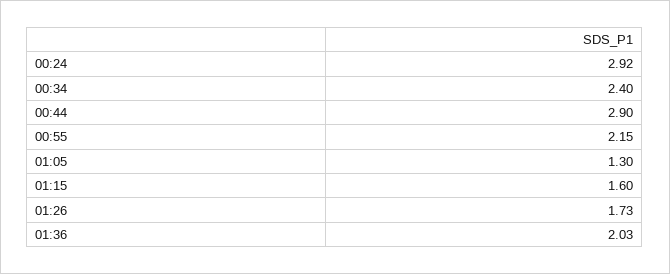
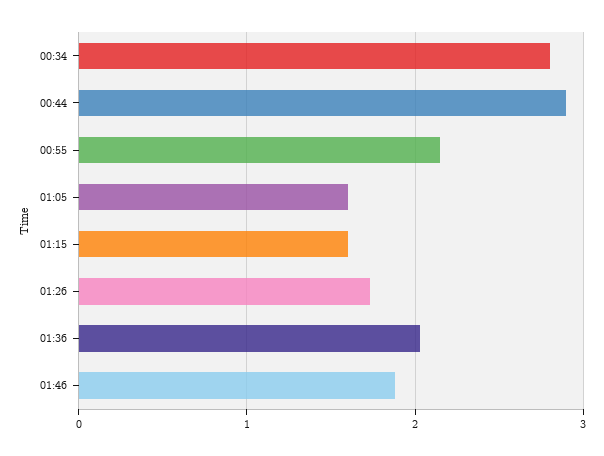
00:24: 2.92 -> none
00:34: 2.4 -> 2.8
01:05: 1.3 -> 1.6
01:46: none -> 1.9

